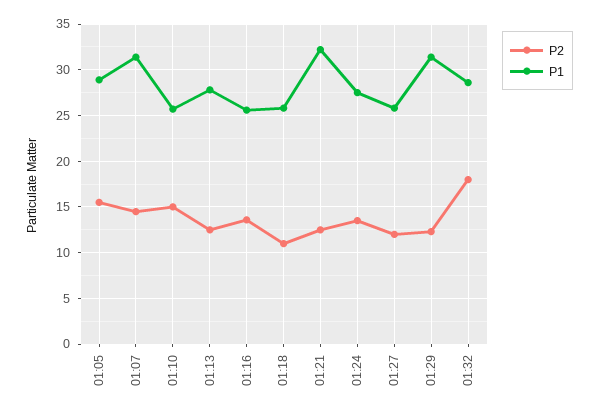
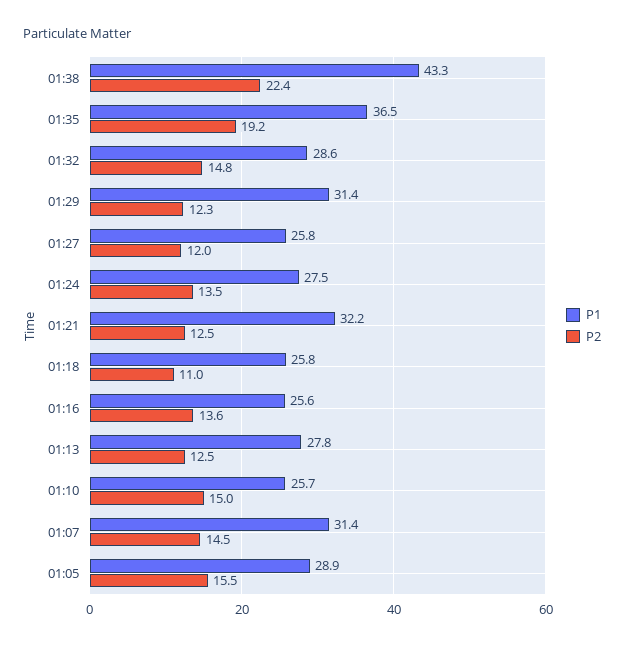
P2, 01:32: 18 -> 14.8
P1, 01:38: none -> 43.3
P2, 01:38: none -> 22.4
P1, 01:35: none -> 36.5
P2, 01:35: none -> 19.2

